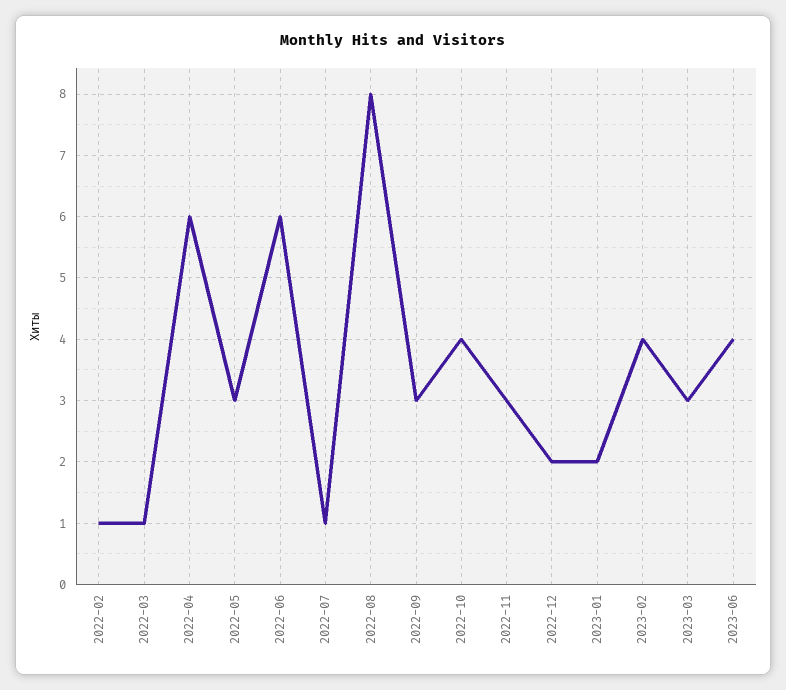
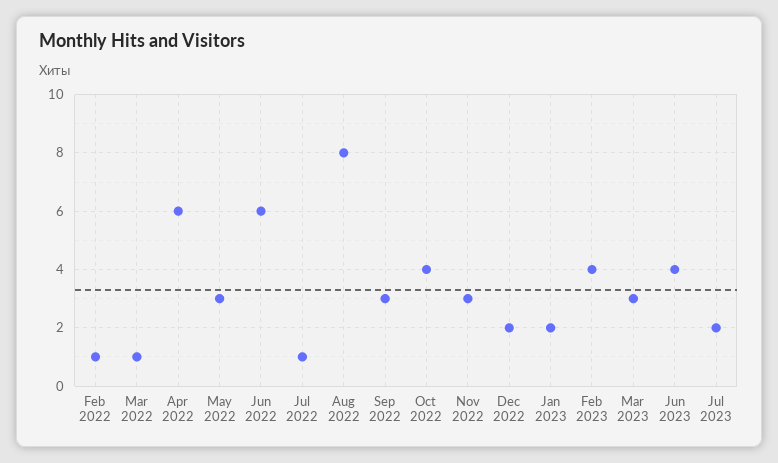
Jul 2023: none -> 2

